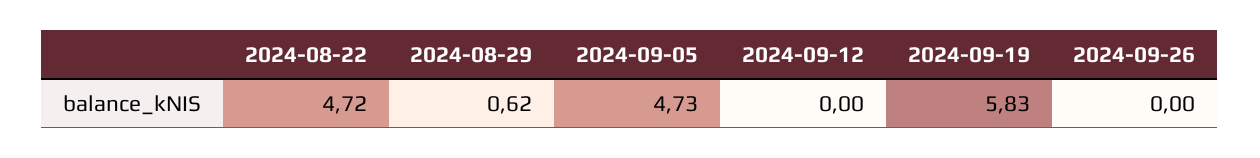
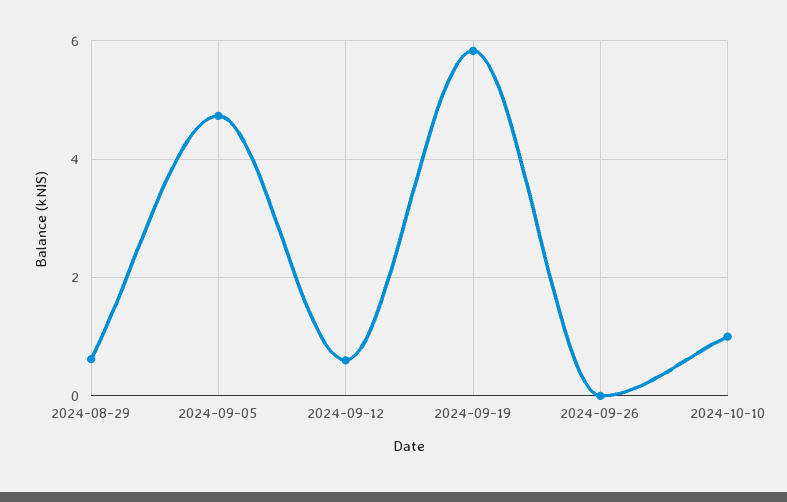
2024-08-22: 4.72 -> none
2024-09-12: 0 -> 0.6
2024-10-10: none -> 1

